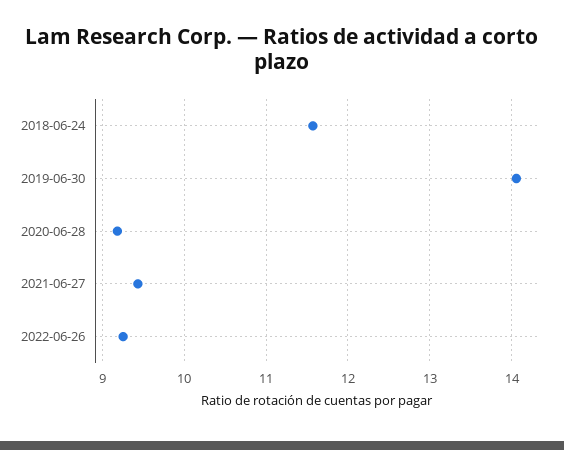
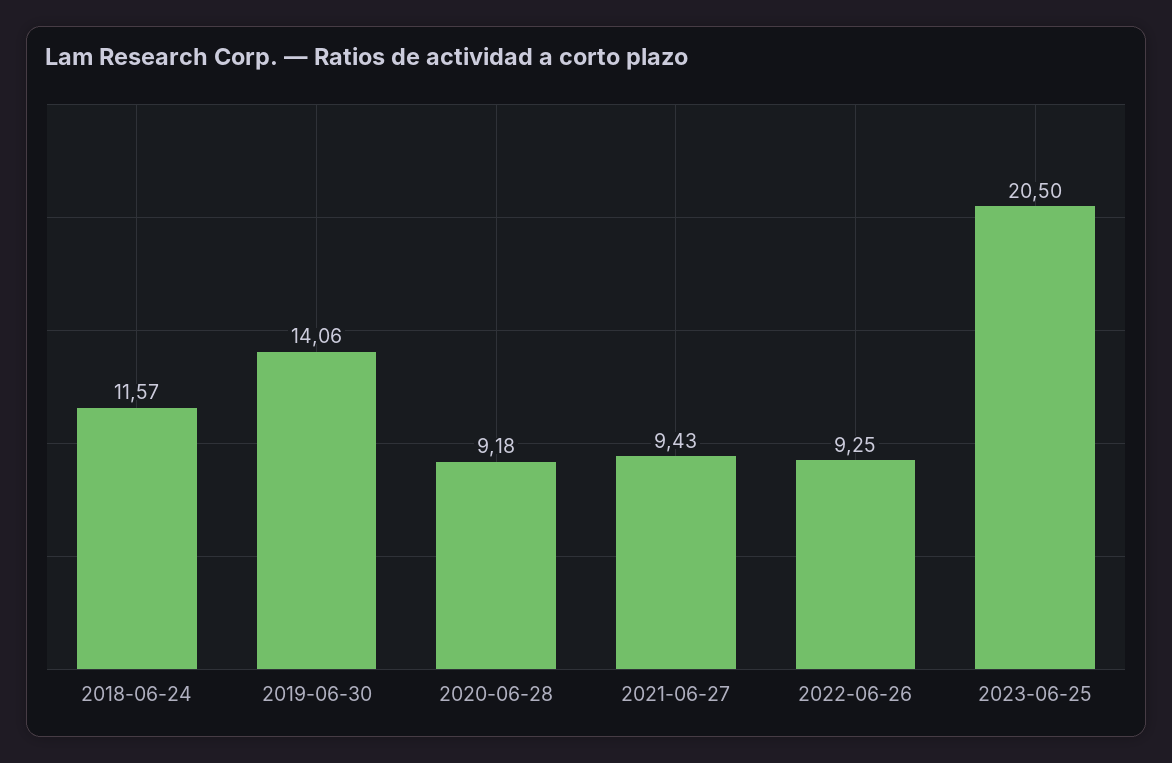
2023-06-25: none -> 20.5

